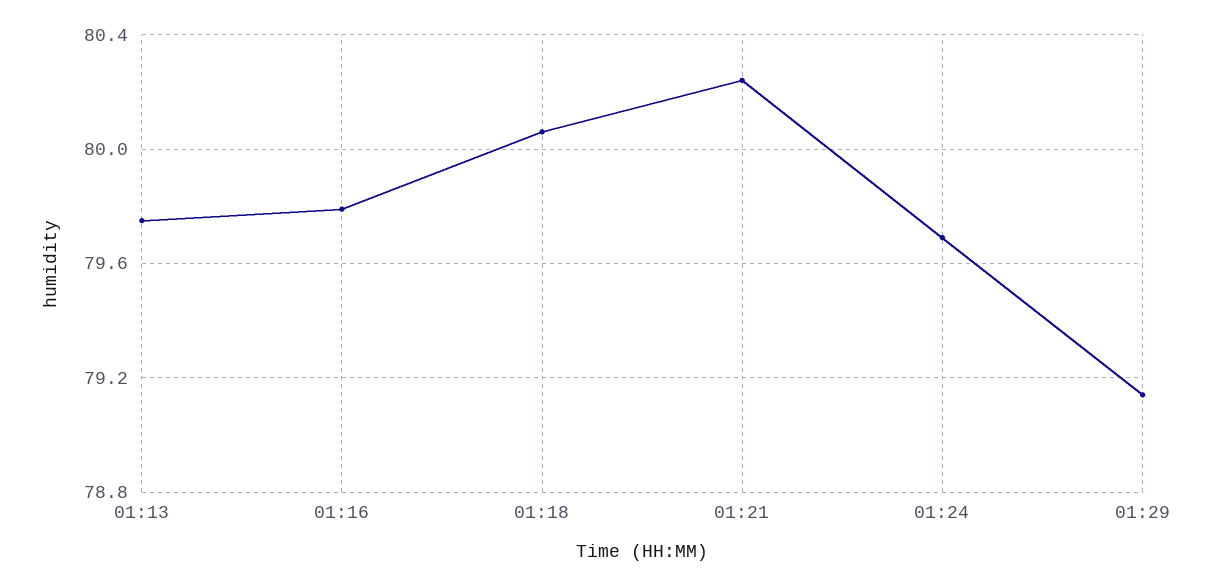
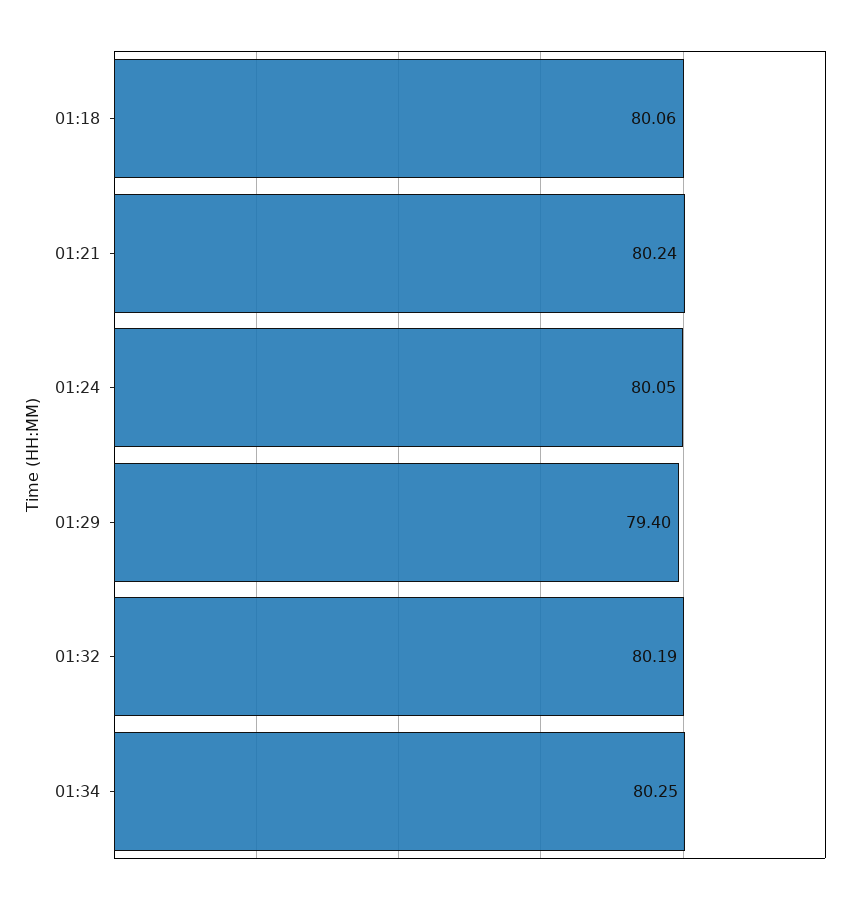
01:13: 79.75 -> none
01:16: 79.8 -> none
01:24: 79.7 -> 80.05
01:29: 79.15 -> 79.4
01:32: none -> 80.19
01:34: none -> 80.25

